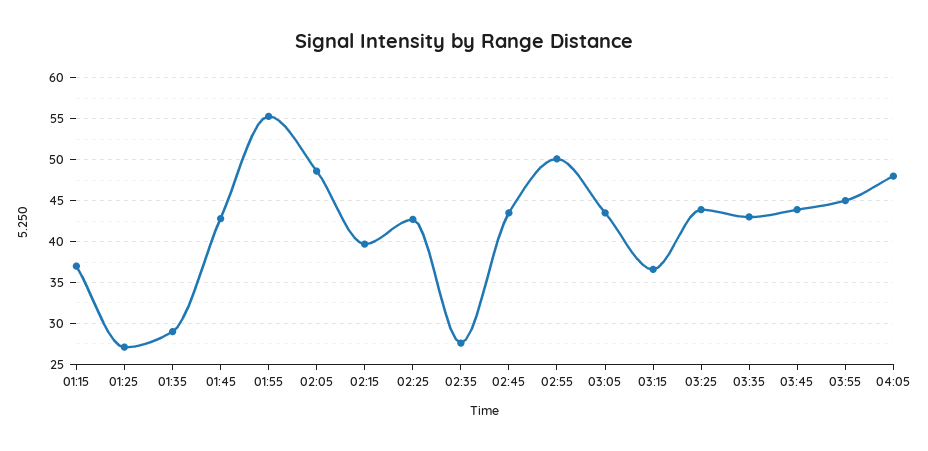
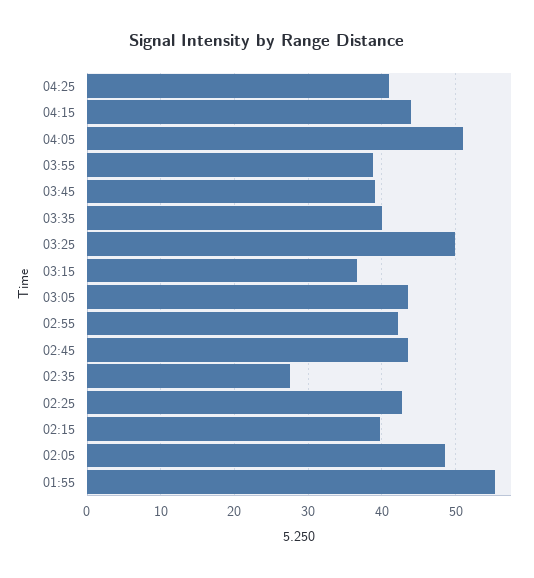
01:15: 37 -> none
01:25: 27 -> none
01:35: 29 -> none
01:45: 43 -> none
02:55: 50 -> 42
03:25: 44 -> 50
03:35: 43 -> 40
03:45: 44 -> 39
03:55: 45 -> 39
04:05: 48 -> 51
04:25: none -> 41
04:15: none -> 44

